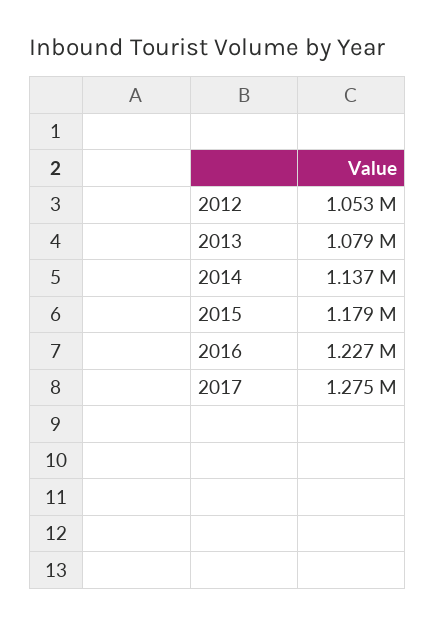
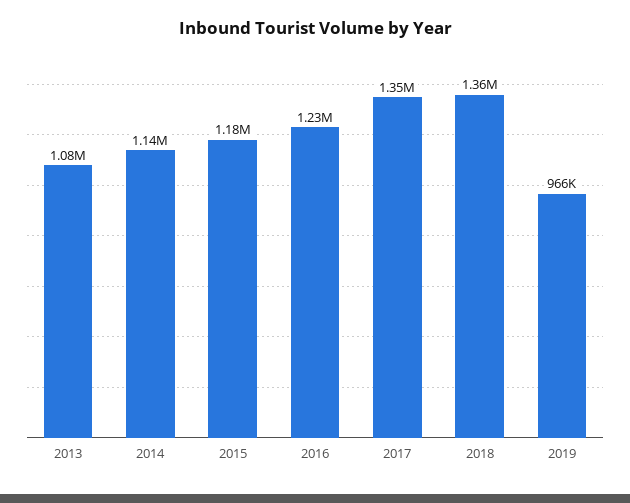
2012: 1053000 -> none
2017: 1275000 -> 1350000
2018: none -> 1360000
2019: none -> 966000

